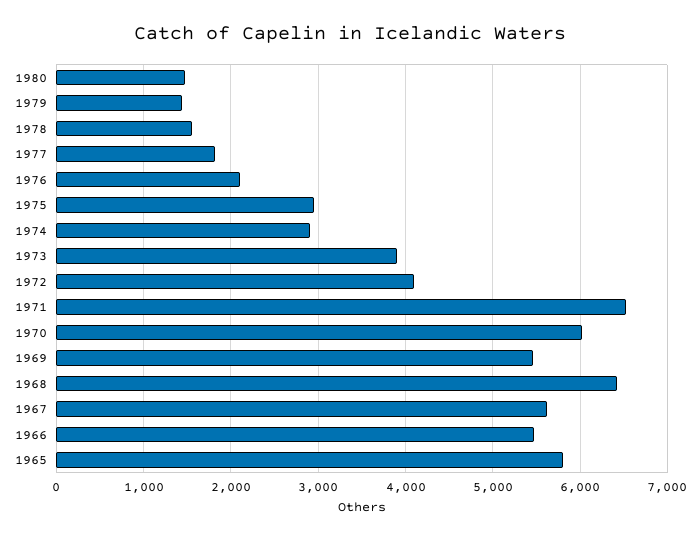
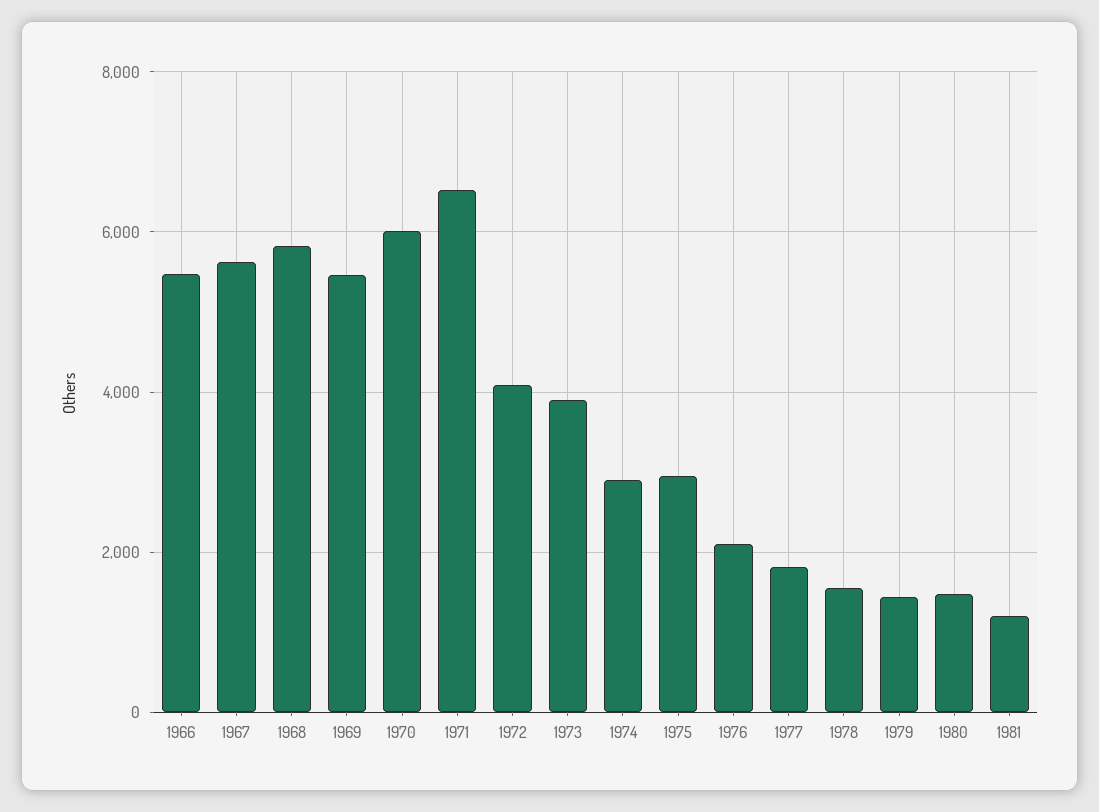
1968: 6400 -> 5800
1965: 5800 -> none
1981: none -> 1200

